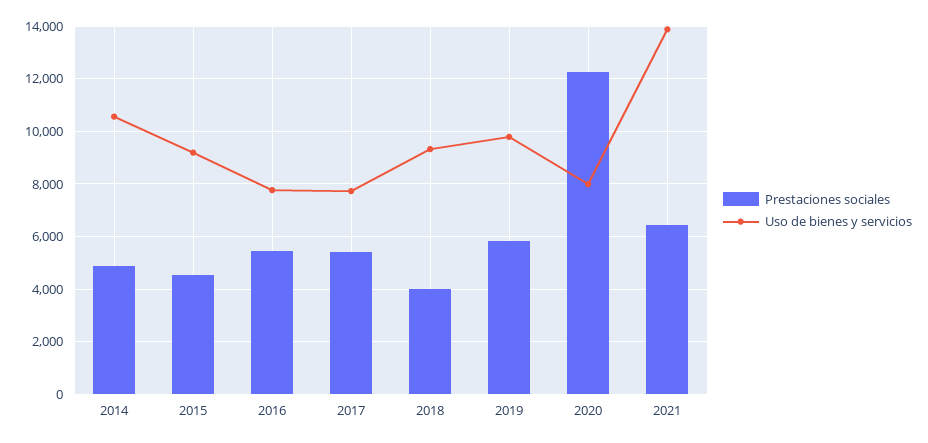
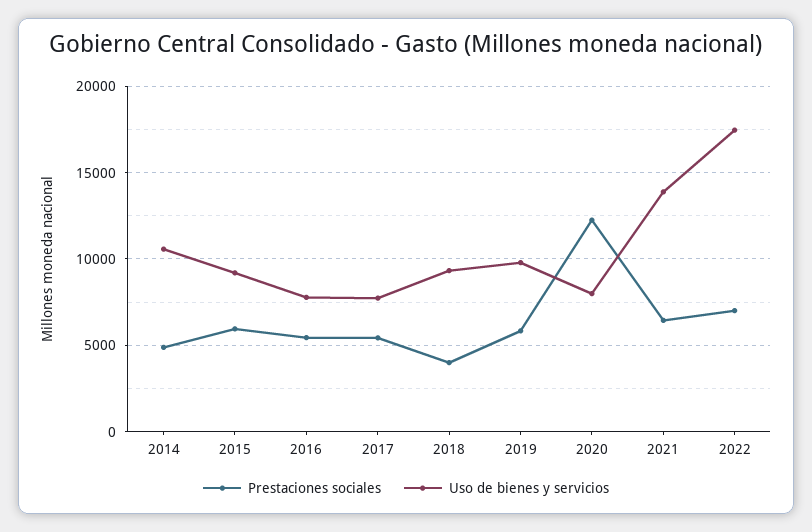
Prestaciones sociales, 2015: 4500 -> 6000
Prestaciones sociales, 2022: none -> 7000
Uso de bienes y servicios, 2022: none -> 17500

